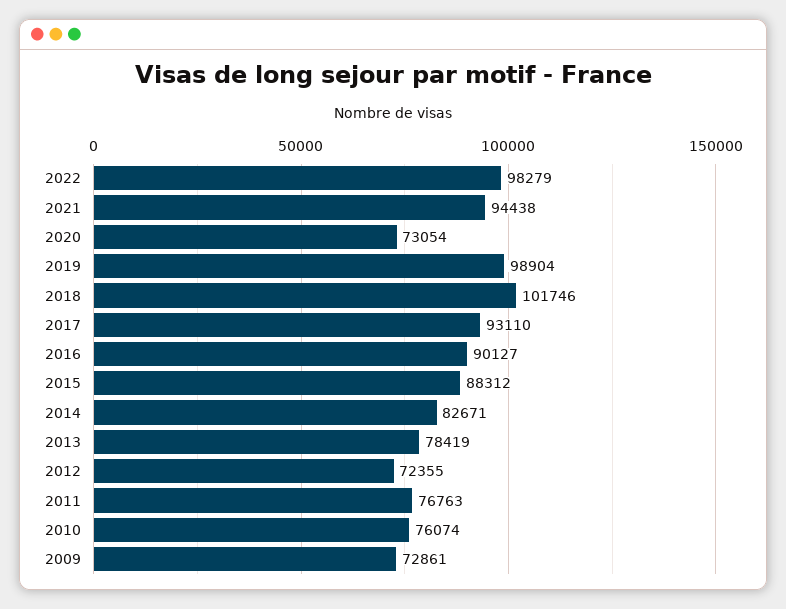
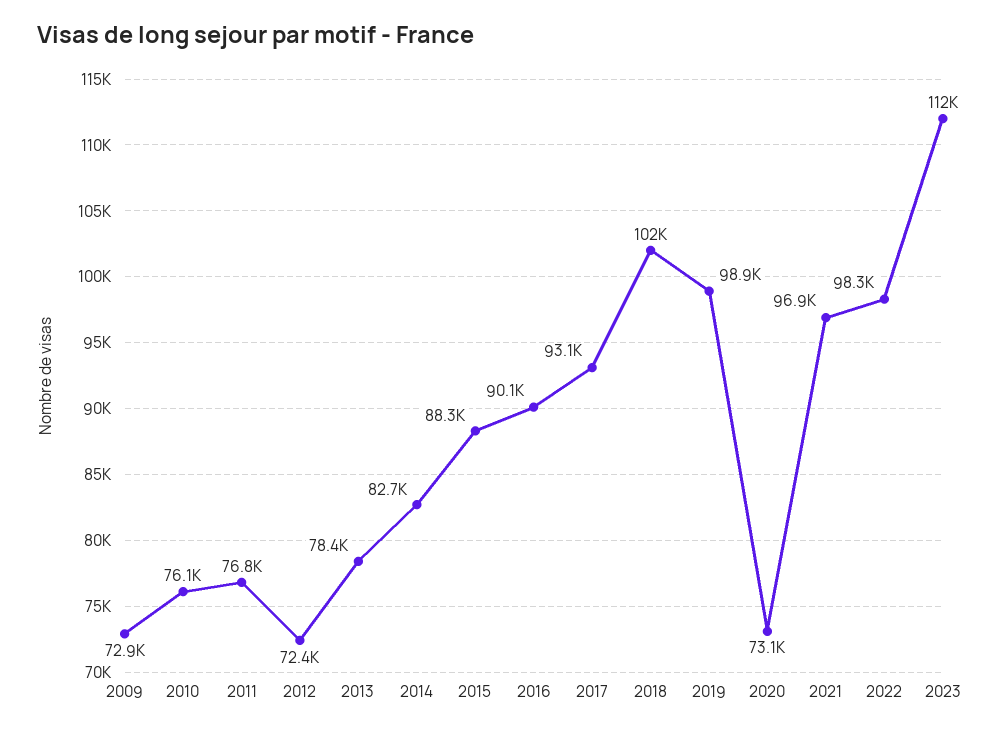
2021: 94438 -> 96900
2023: none -> 112000

